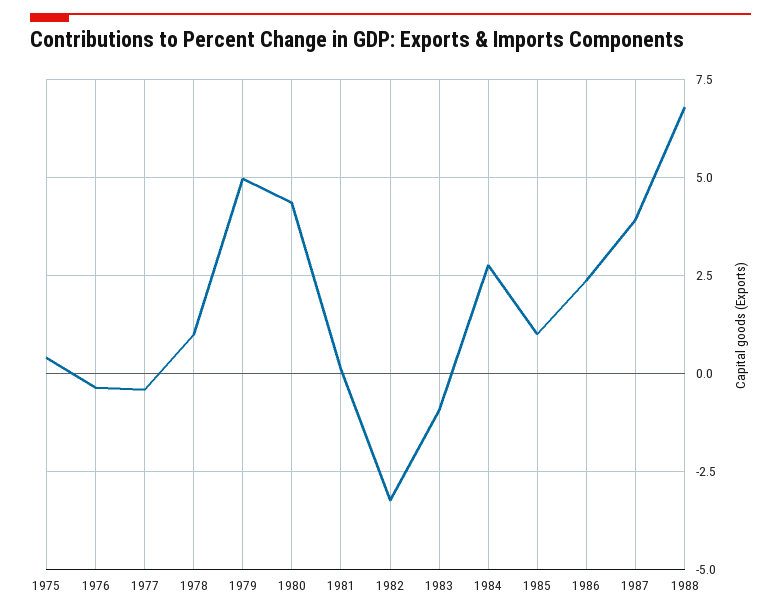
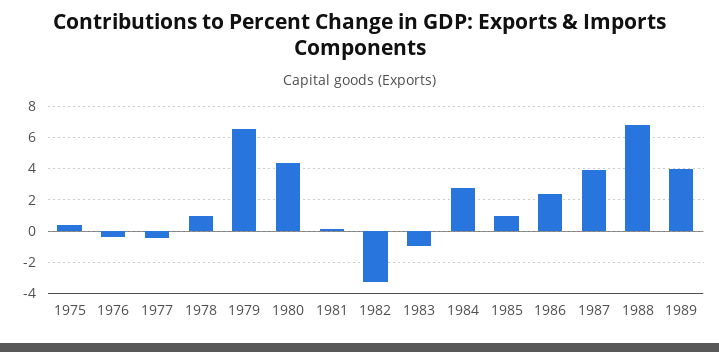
1979: 5 -> 6.5
1989: none -> 4

